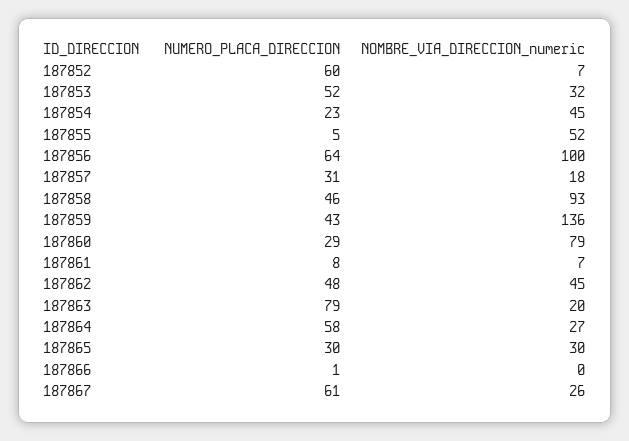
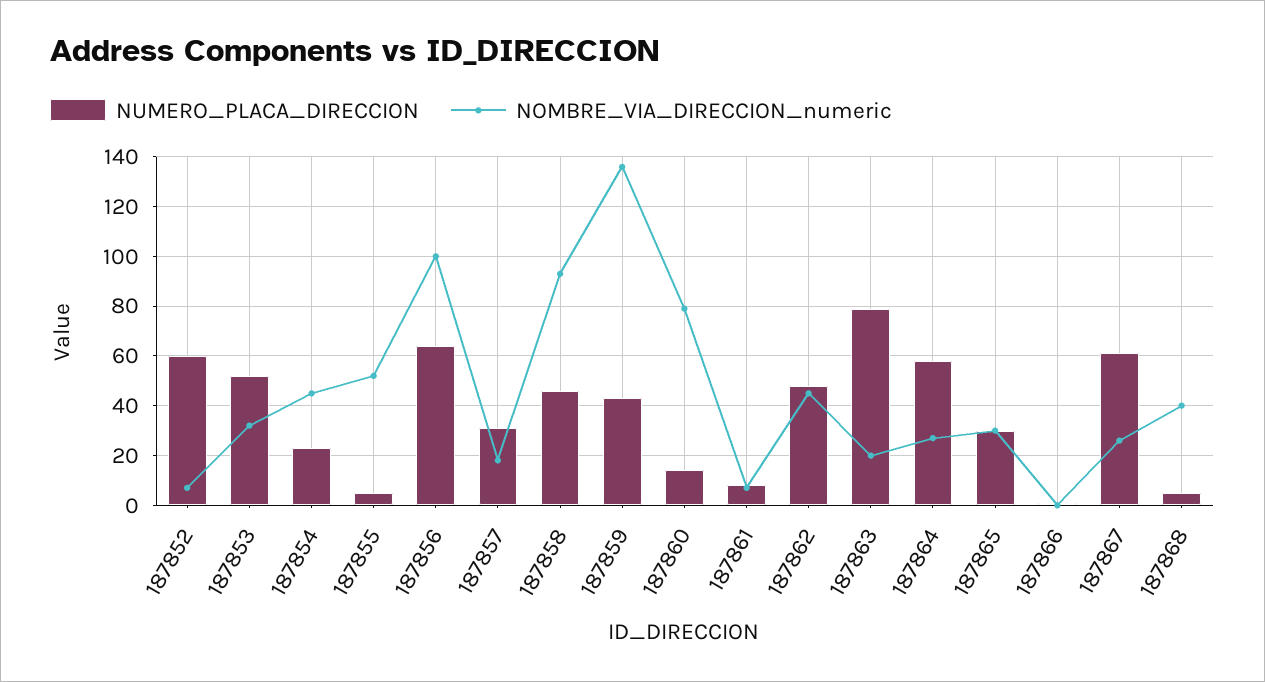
NUMERO_PLACA_DIRECCION, 187860: 29 -> 15
NUMERO_PLACA_DIRECCION, 187868: none -> 5
NOMBRE_VIA_DIRECCION_numeric, 187868: none -> 40

